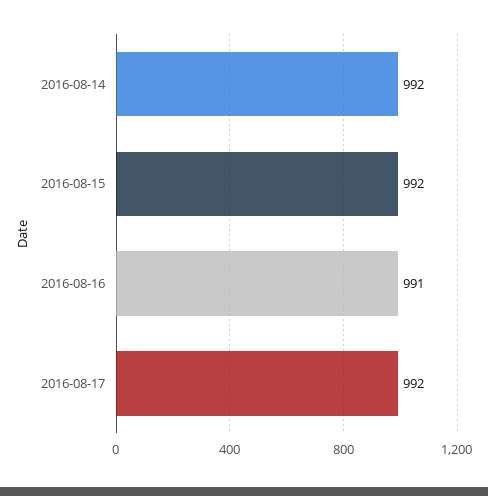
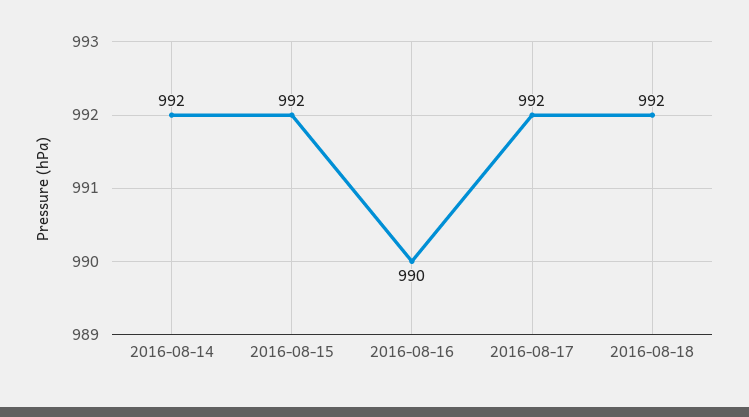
2016-08-16: 991 -> 990
2016-08-18: none -> 992

